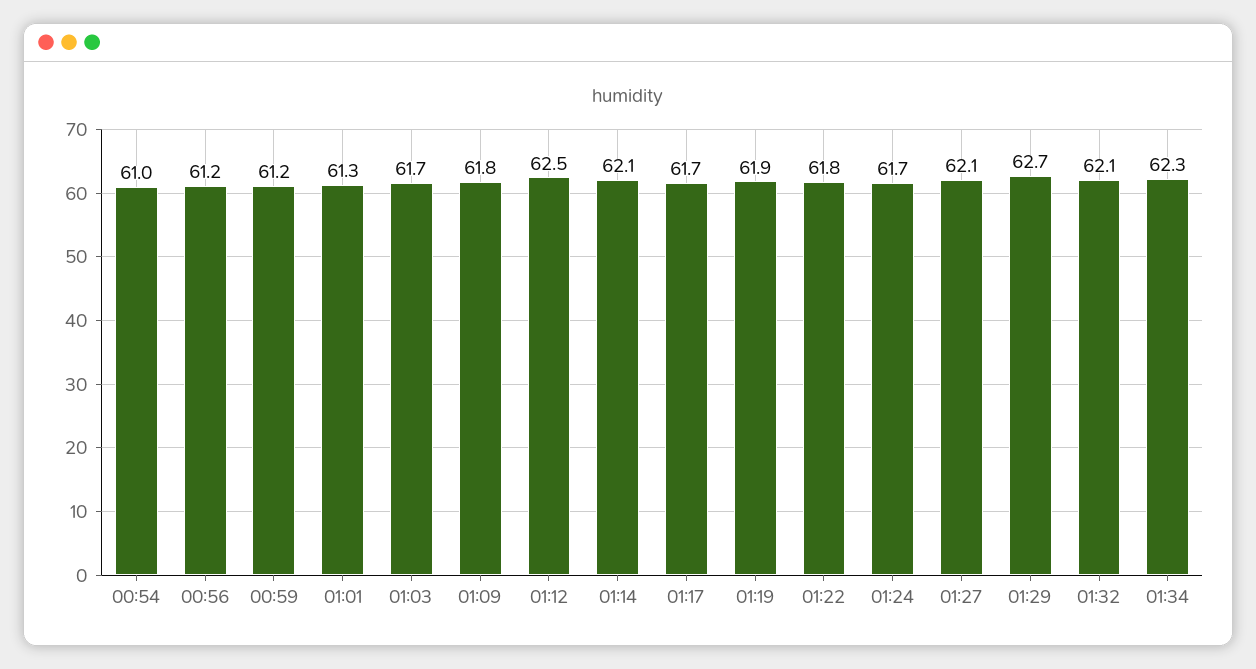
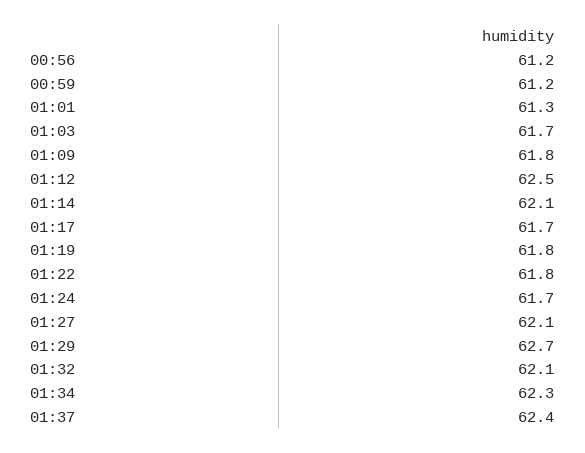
00:54: 61 -> none
01:19: 61.9 -> 61.8
01:37: none -> 62.4

